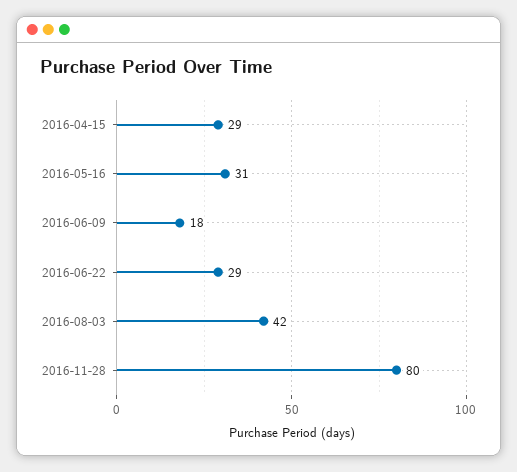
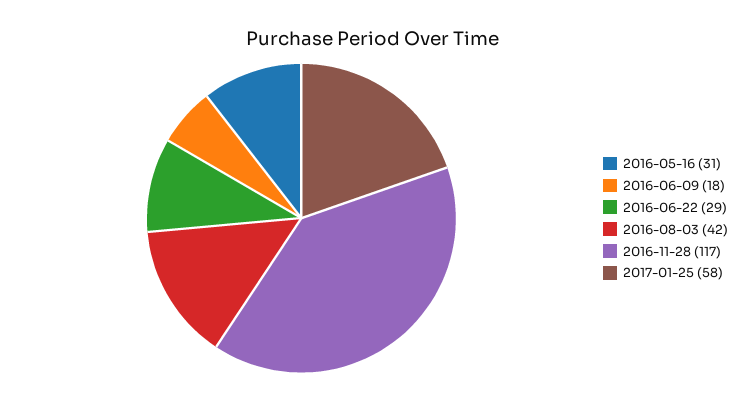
2016-04-15: 29 -> none
2016-11-28: 80 -> 117
2017-01-25: none -> 58

